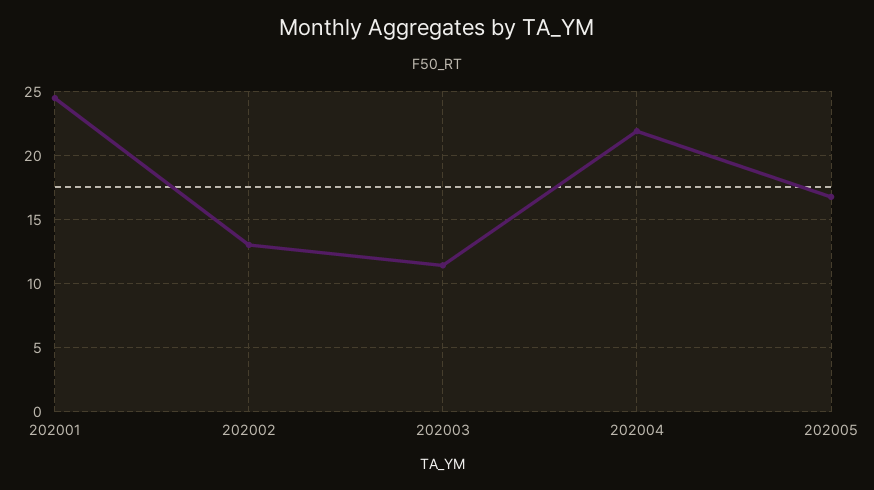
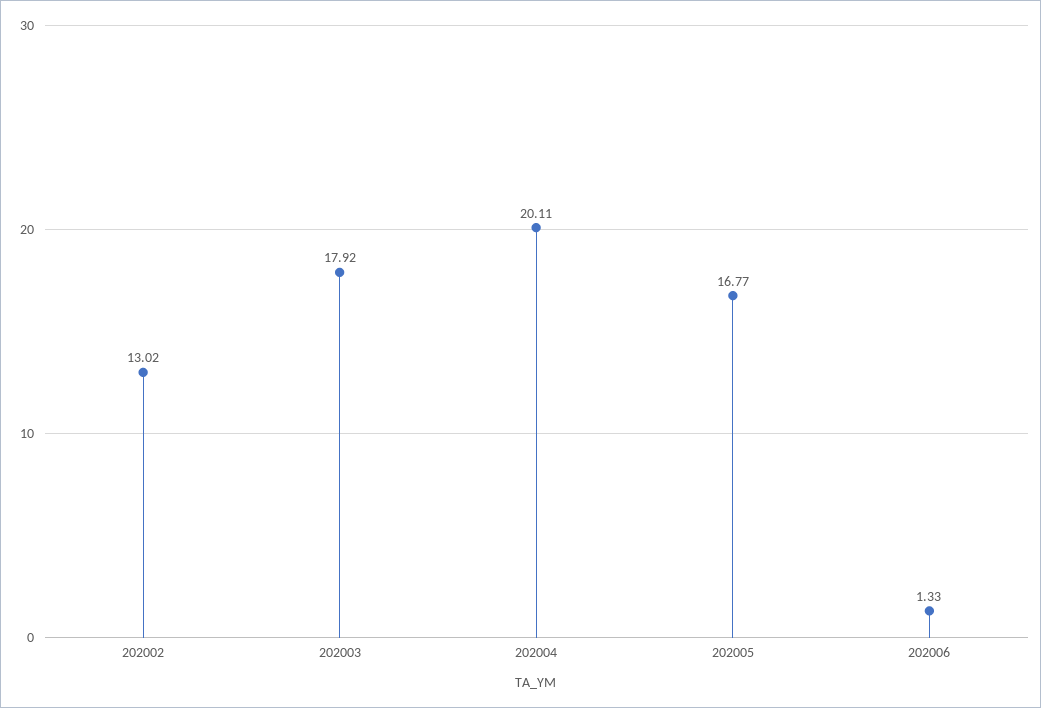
202001: 24.5 -> none
202003: 11.5 -> 17.92
202004: 22 -> 20.11
202006: none -> 1.33

